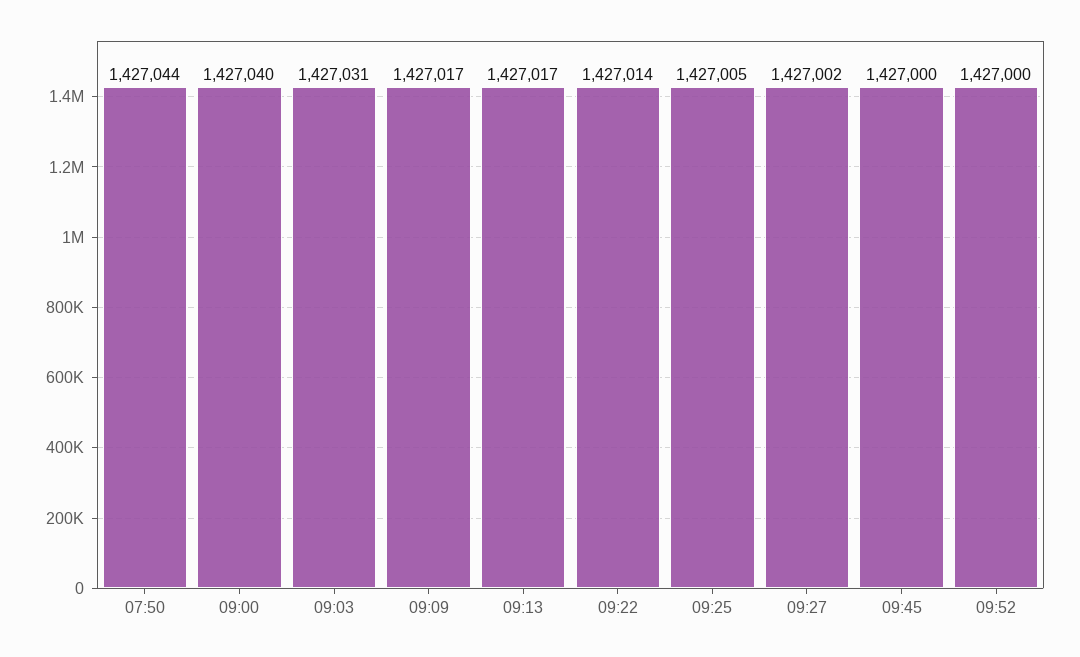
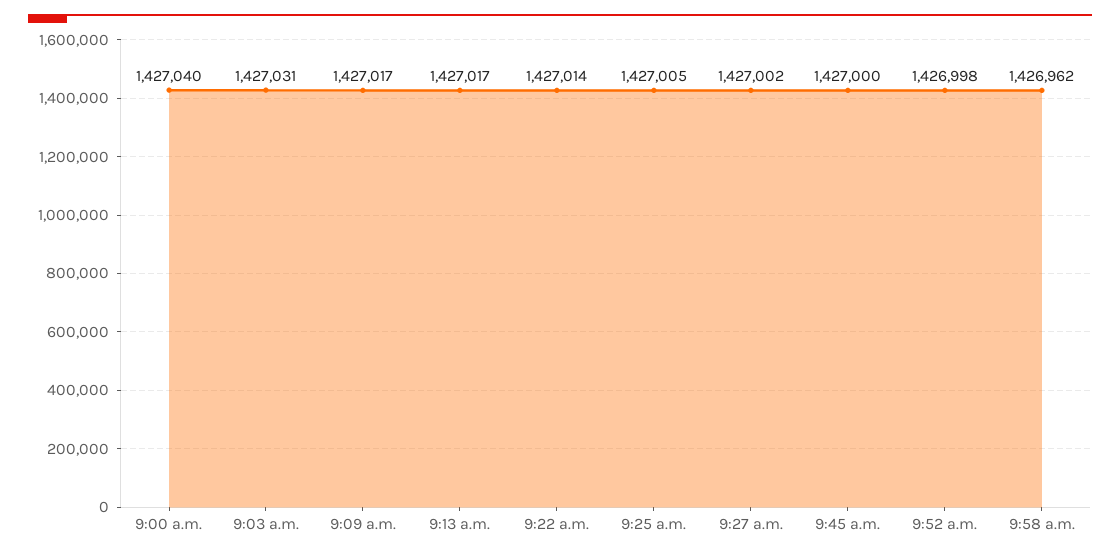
07:50: 1427044 -> none
09:52: 1427000 -> 1426998
9:58 a.m.: none -> 1426962

